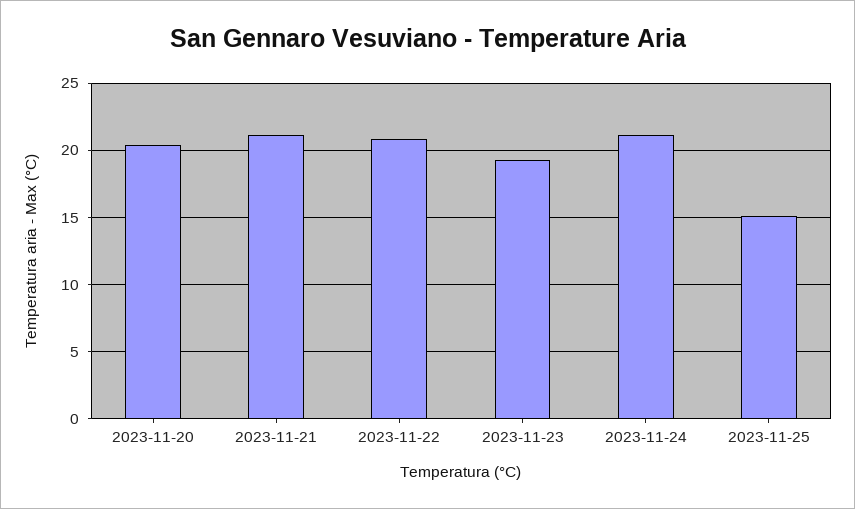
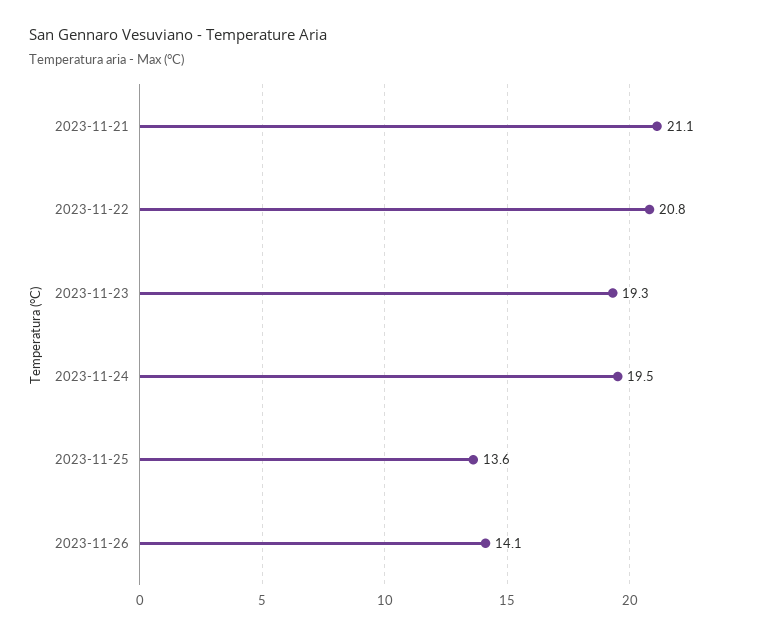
2023-11-20: 20.5 -> none
2023-11-24: 21 -> 19.5
2023-11-25: 15 -> 13.6
2023-11-26: none -> 14.1

